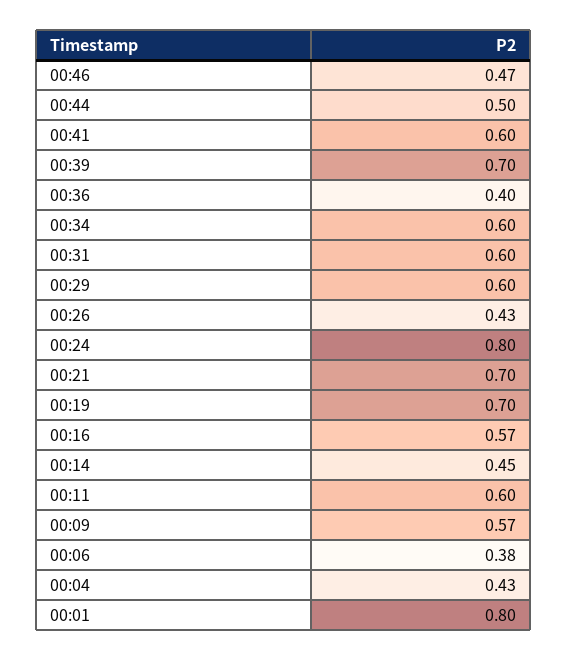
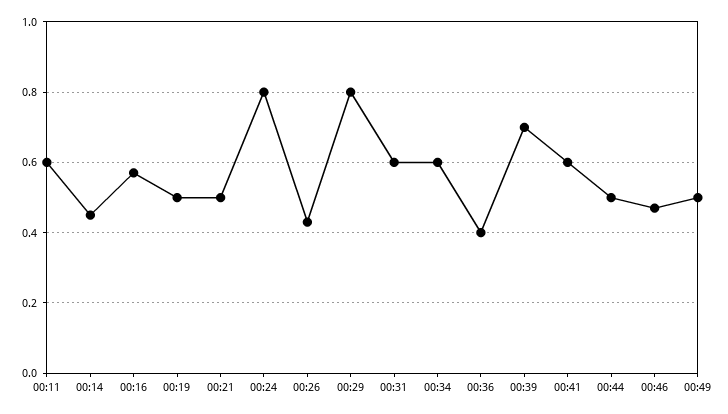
00:29: 0.6 -> 0.8
00:21: 0.7 -> 0.5
00:19: 0.7 -> 0.5
00:09: 0.57 -> none
00:06: 0.38 -> none
00:04: 0.43 -> none
00:01: 0.8 -> none
00:49: none -> 0.5

